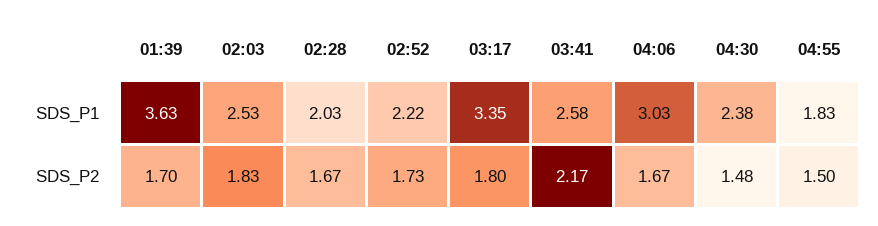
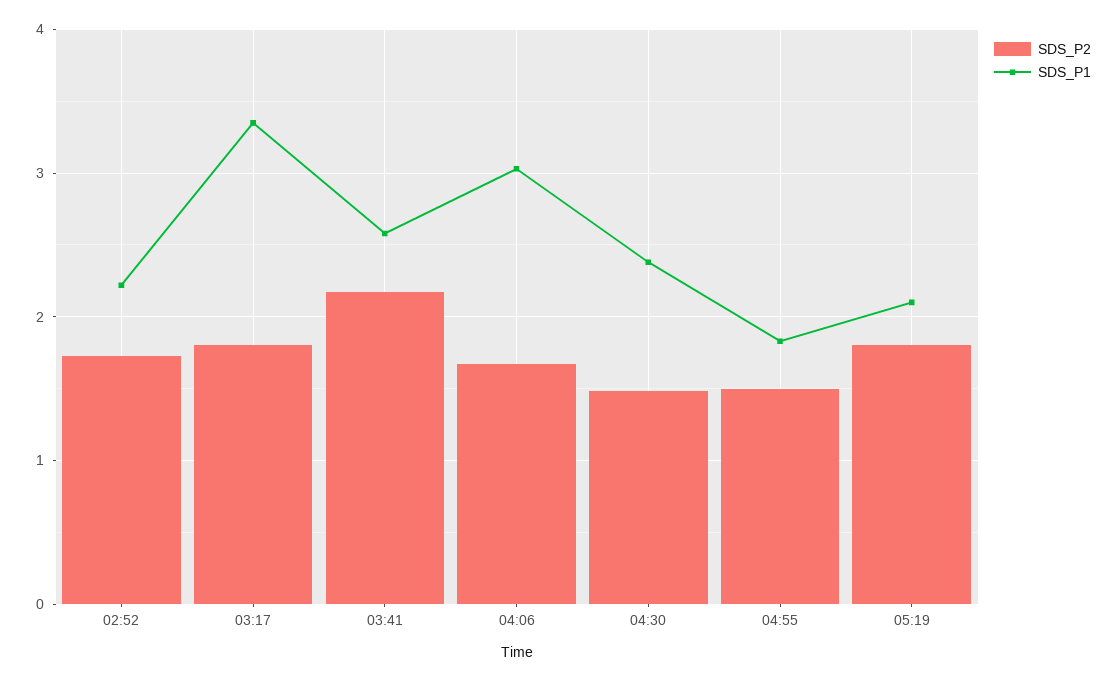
SDS_P1, 01:39: 3.63 -> none
SDS_P1, 02:03: 2.53 -> none
SDS_P1, 02:28: 2.03 -> none
SDS_P2, 01:39: 1.7 -> none
SDS_P2, 02:03: 1.83 -> none
SDS_P2, 02:28: 1.67 -> none
SDS_P2, 05:19: none -> 1.8
SDS_P1, 05:19: none -> 2.1

